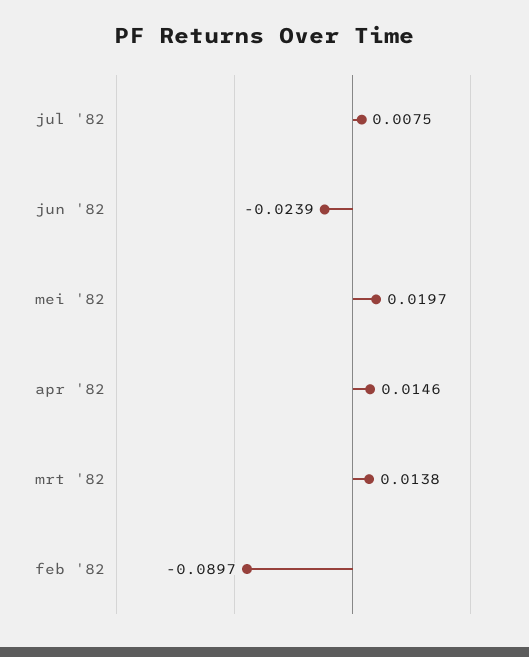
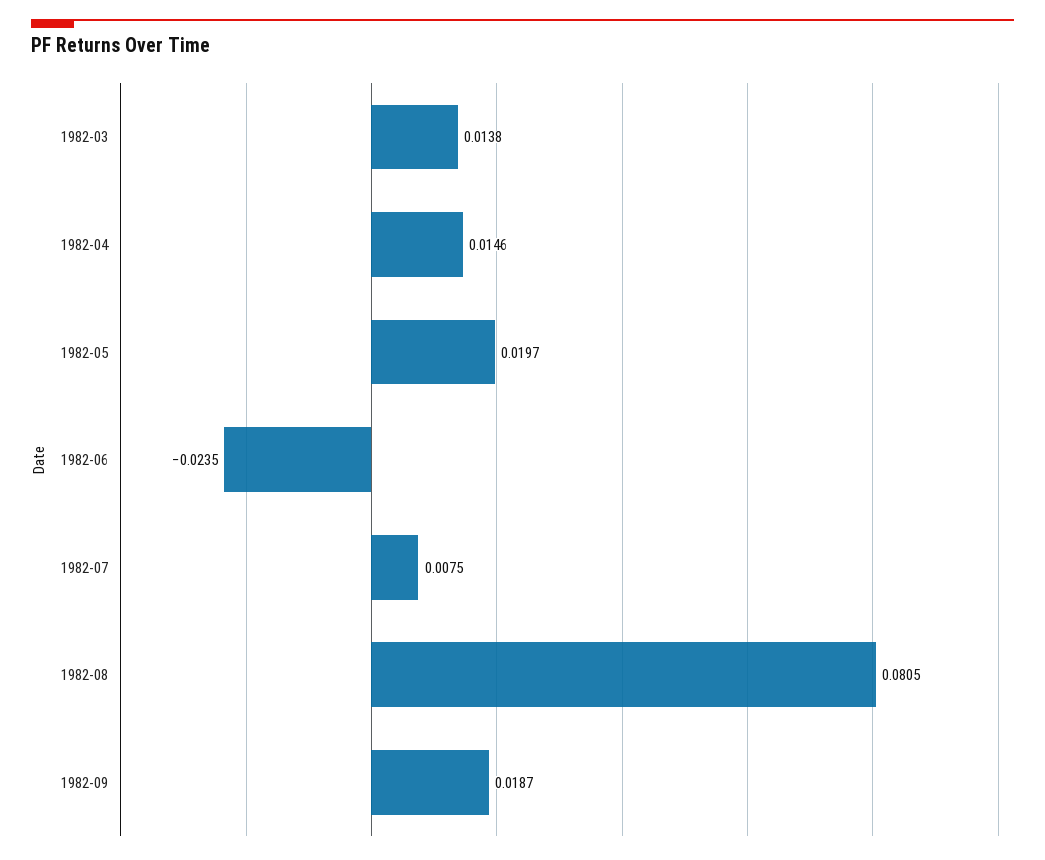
jun '82: -0.0239 -> -0.0235
feb '82: -0.0897 -> none
1982-08: none -> 0.0805
1982-09: none -> 0.0187

